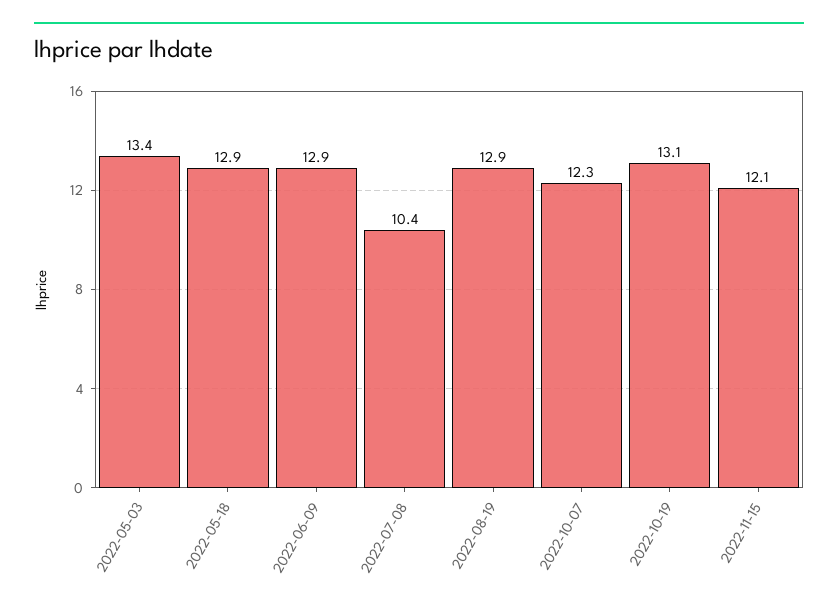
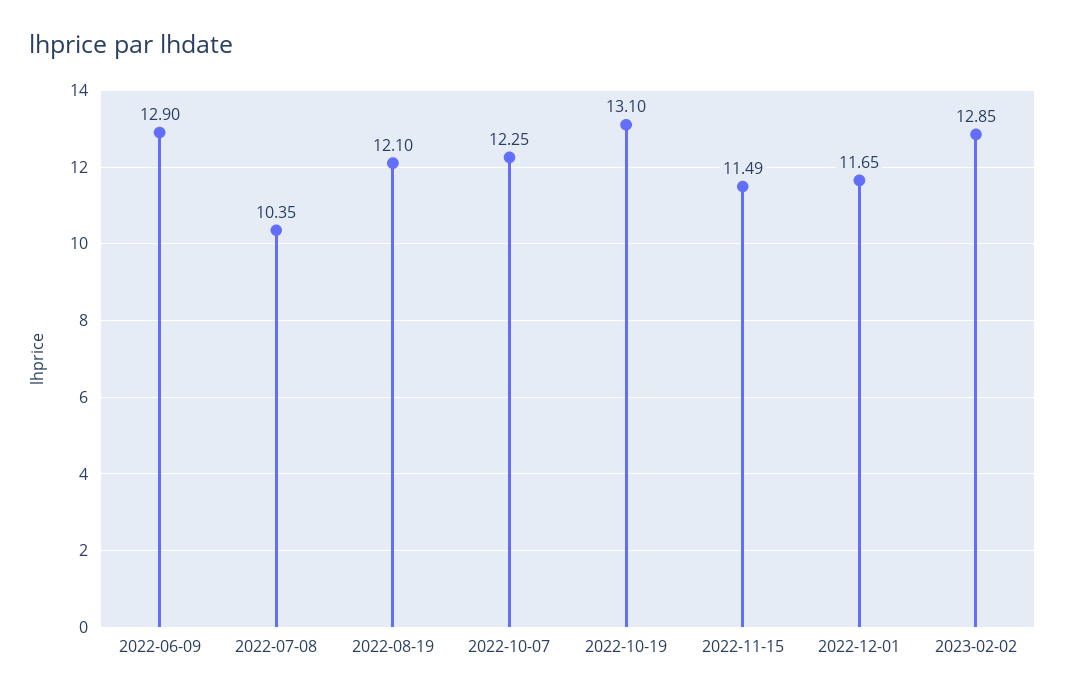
2022-05-03: 13.4 -> none
2022-05-18: 12.9 -> none
2022-08-19: 12.9 -> 12.1
2022-11-15: 12.1 -> 11.49
2022-12-01: none -> 11.65
2023-02-02: none -> 12.85

